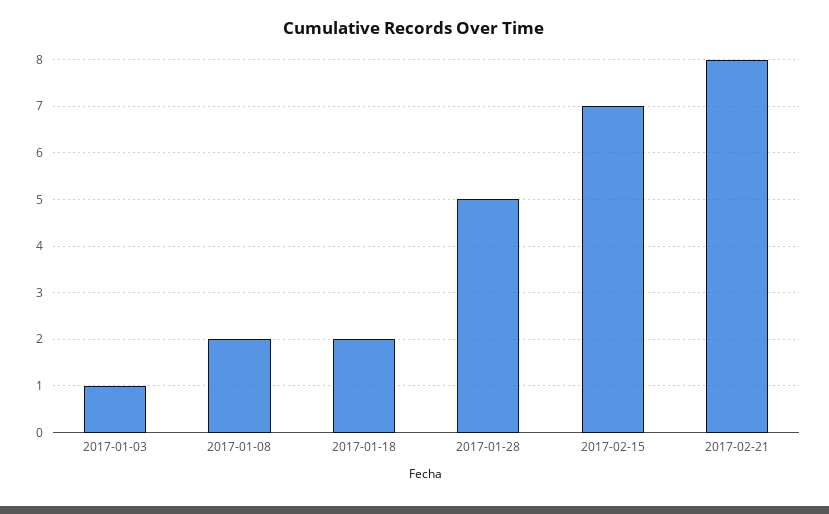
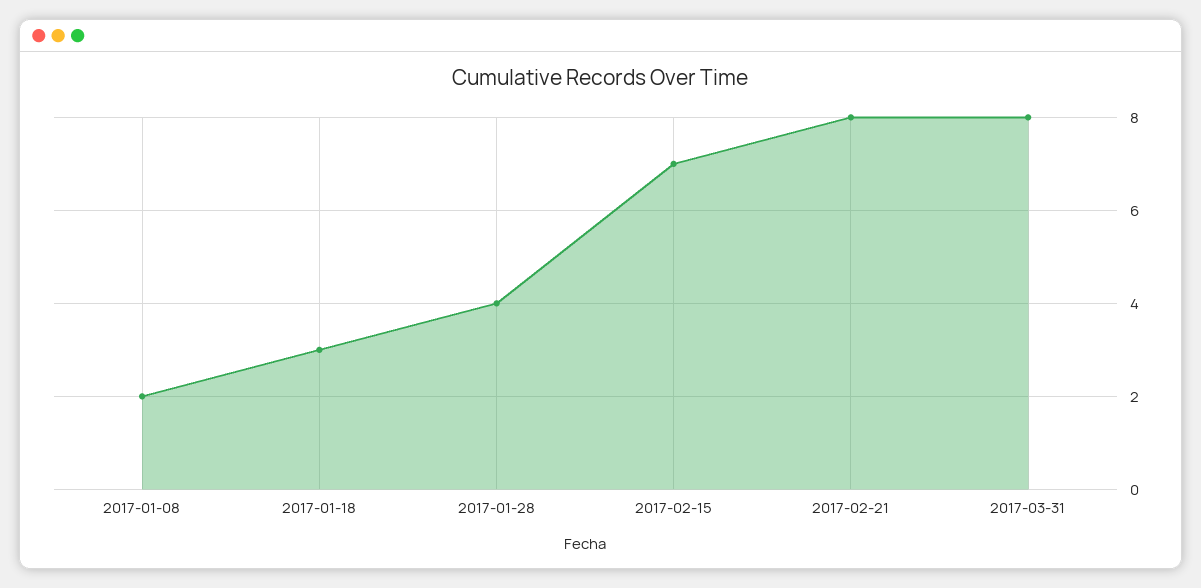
2017-01-03: 1 -> none
2017-01-18: 2 -> 3
2017-01-28: 5 -> 4
2017-03-31: none -> 8

